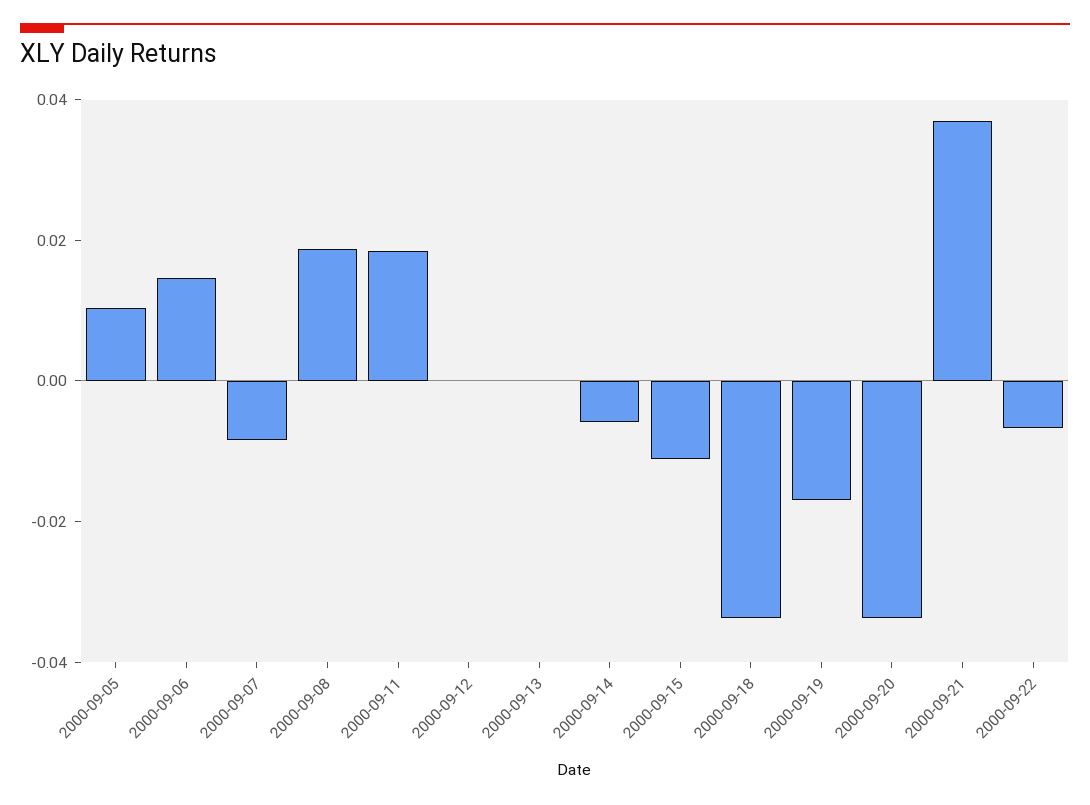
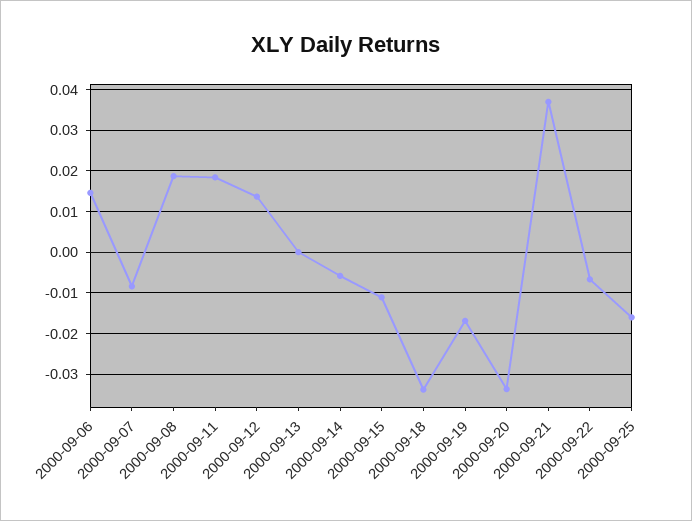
2000-09-05: 0.01 -> none
2000-09-12: 0 -> 0.014
2000-09-25: none -> -0.016

